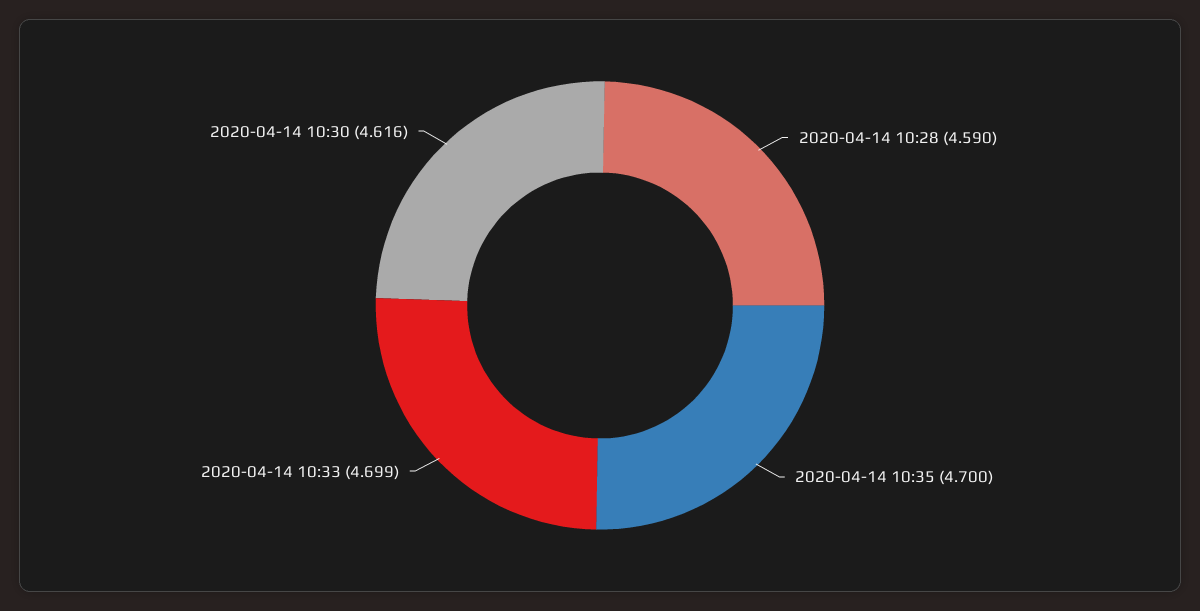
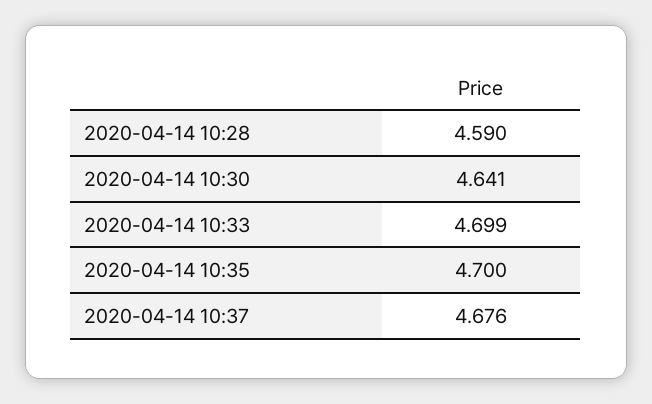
2020-04-14 10:30: 4.616 -> 4.641
2020-04-14 10:37: none -> 4.676

